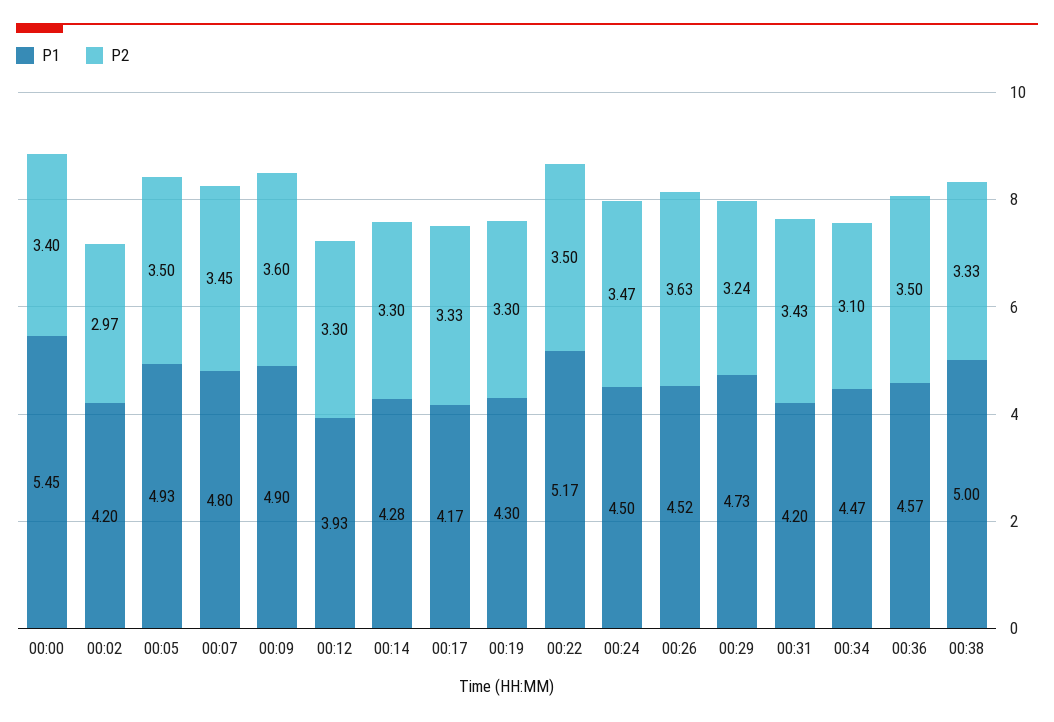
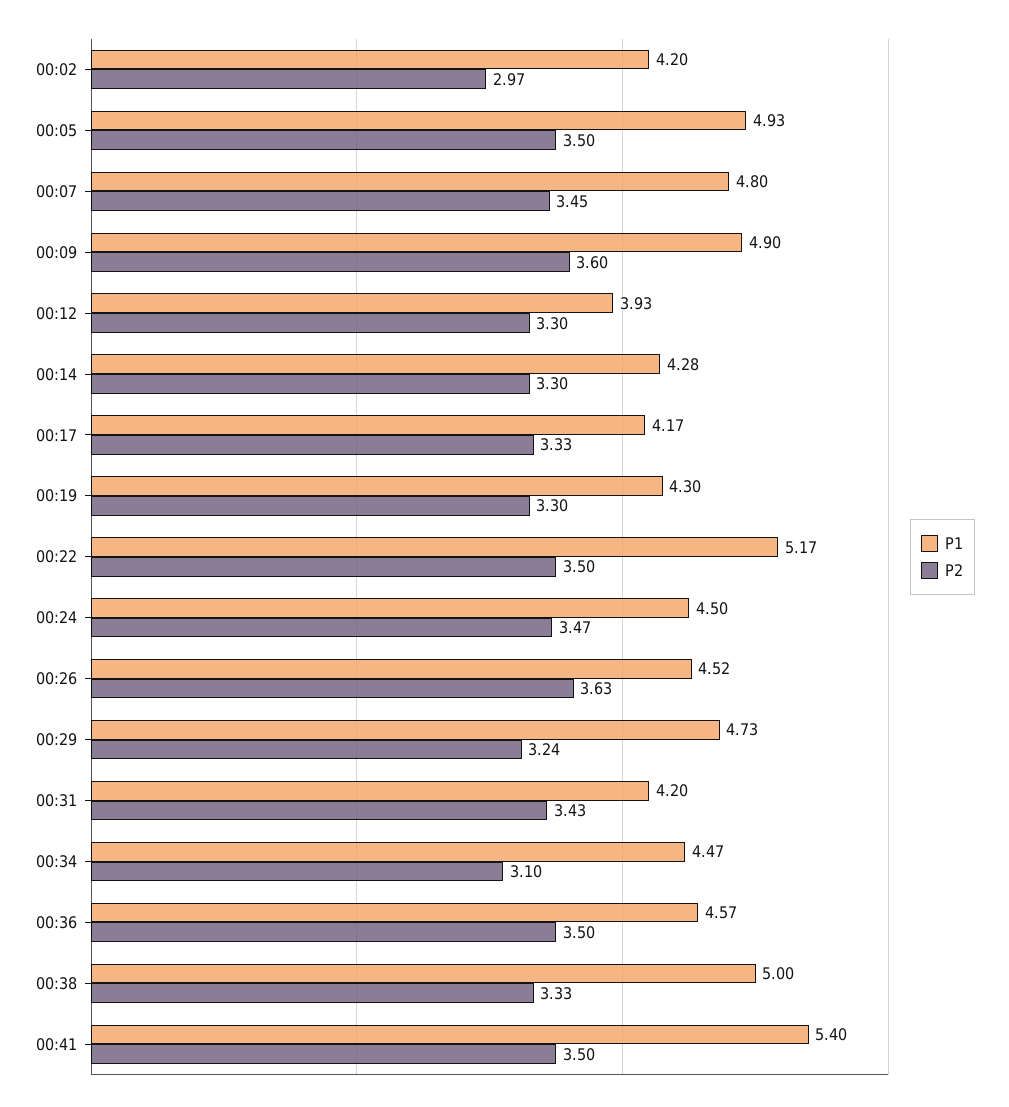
P1, 00:00: 5.45 -> none
P2, 00:00: 3.4 -> none
P1, 00:41: none -> 5.4
P2, 00:41: none -> 3.5

